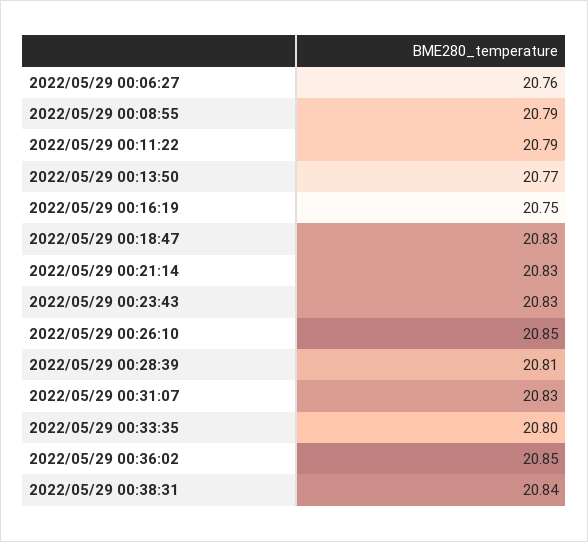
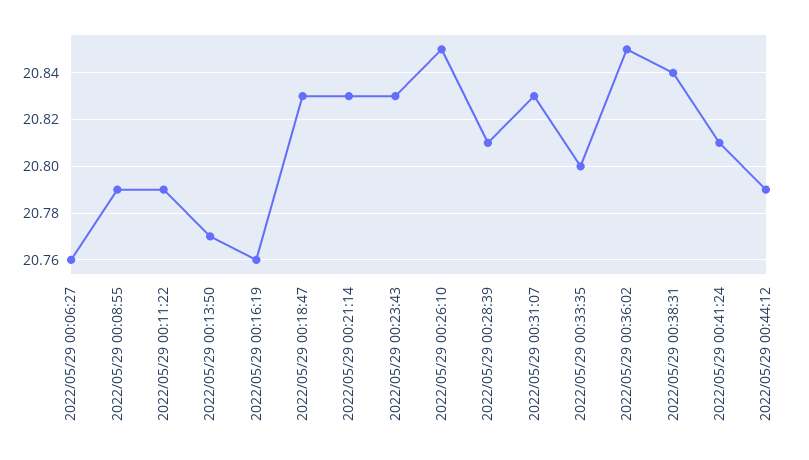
2022/05/29 00:16:19: 20.75 -> 20.76
2022/05/29 00:41:24: none -> 20.81
2022/05/29 00:44:12: none -> 20.79

